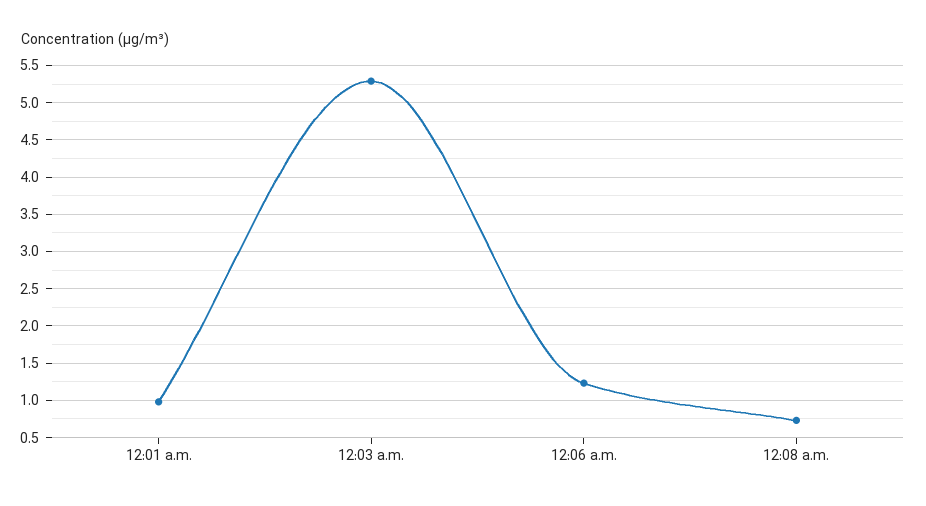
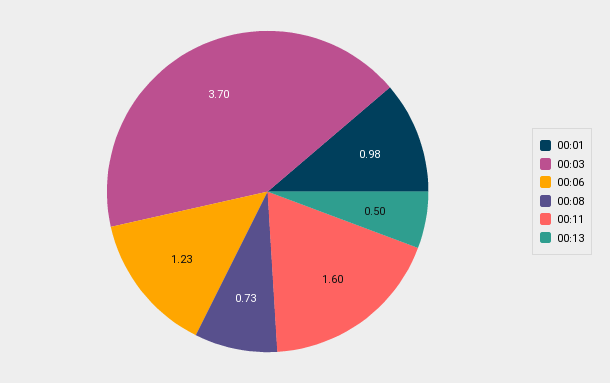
12:03 a.m.: 5.3 -> 3.7
00:11: none -> 1.6
00:13: none -> 0.5

